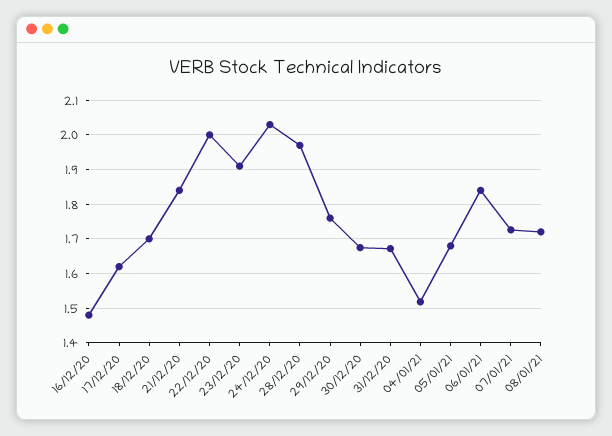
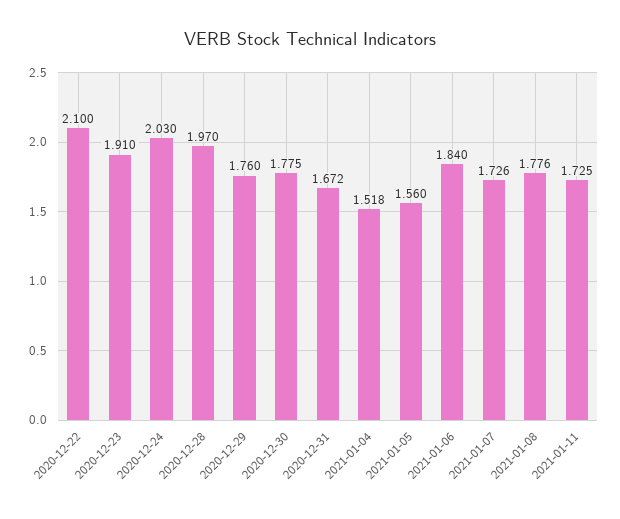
16/12/20: 1.48 -> none
17/12/20: 1.62 -> none
18/12/20: 1.7 -> none
21/12/20: 1.84 -> none
22/12/20: 2 -> 2.1
30/12/20: 1.68 -> 1.775
05/01/21: 1.68 -> 1.56
08/01/21: 1.72 -> 1.776
2021-01-11: none -> 1.725

